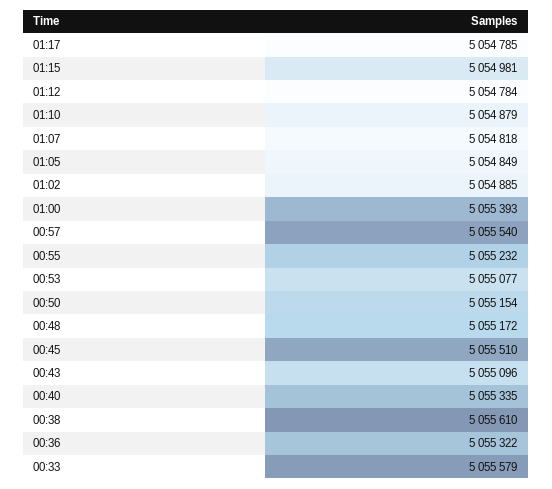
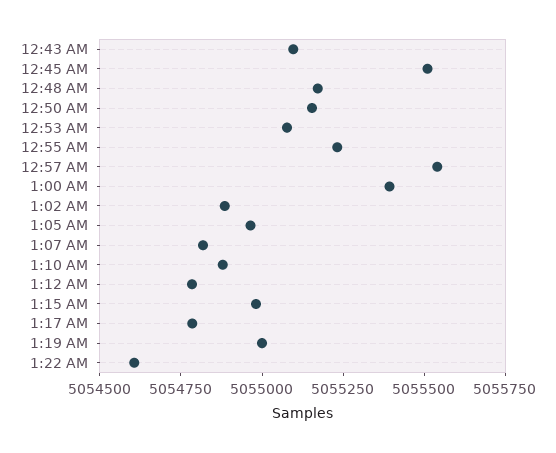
01:05: 5054849 -> 5054950
00:40: 5055335 -> none
00:38: 5055610 -> none
00:36: 5055322 -> none
00:33: 5055579 -> none
1:19 AM: none -> 5055000
1:22 AM: none -> 5054600

